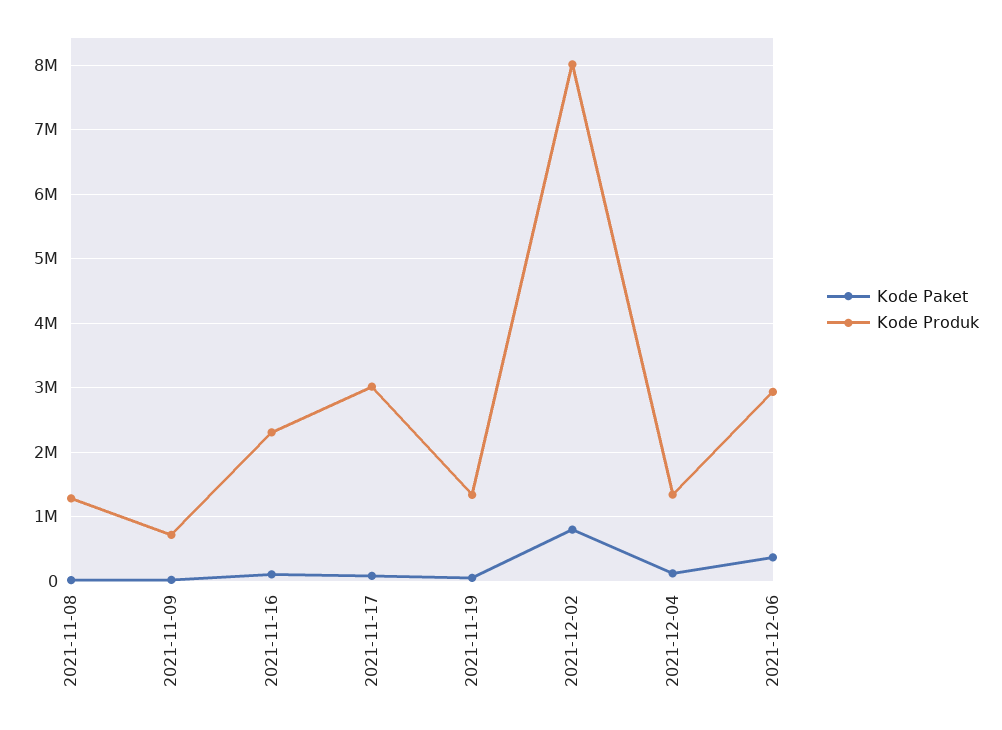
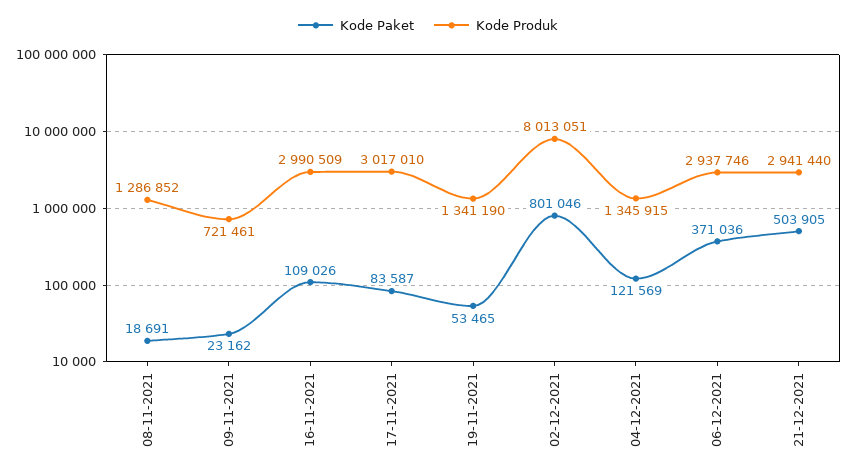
Kode Produk, 2021-11-16: 2300000 -> 2990509
Kode Paket, 21-12-2021: none -> 503905
Kode Produk, 21-12-2021: none -> 2941440

